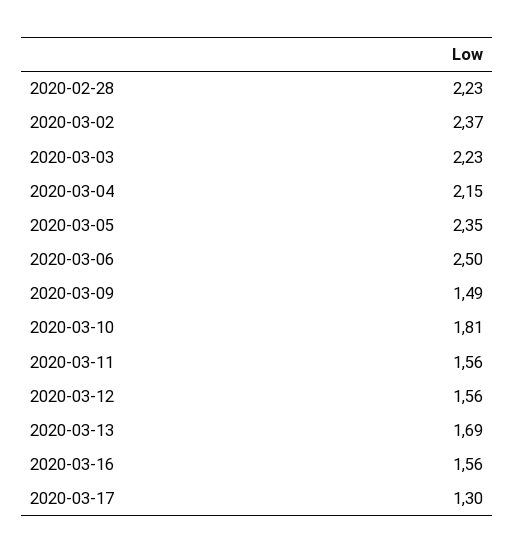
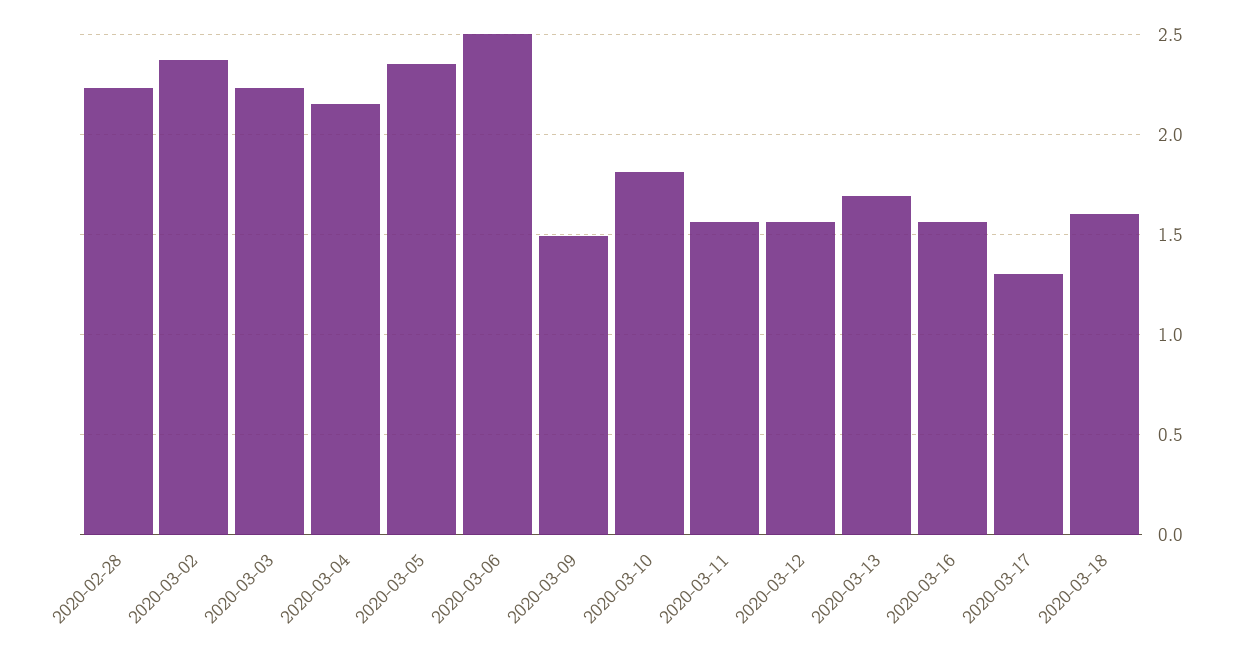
2020-03-18: none -> 1.6

